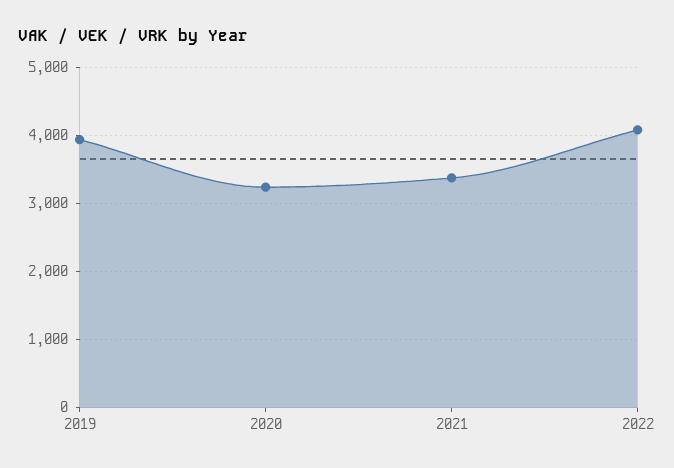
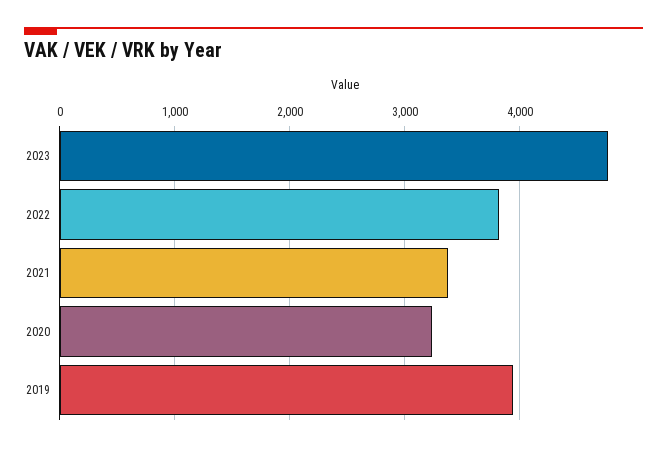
2022: 4100 -> 3800
2023: none -> 4800

